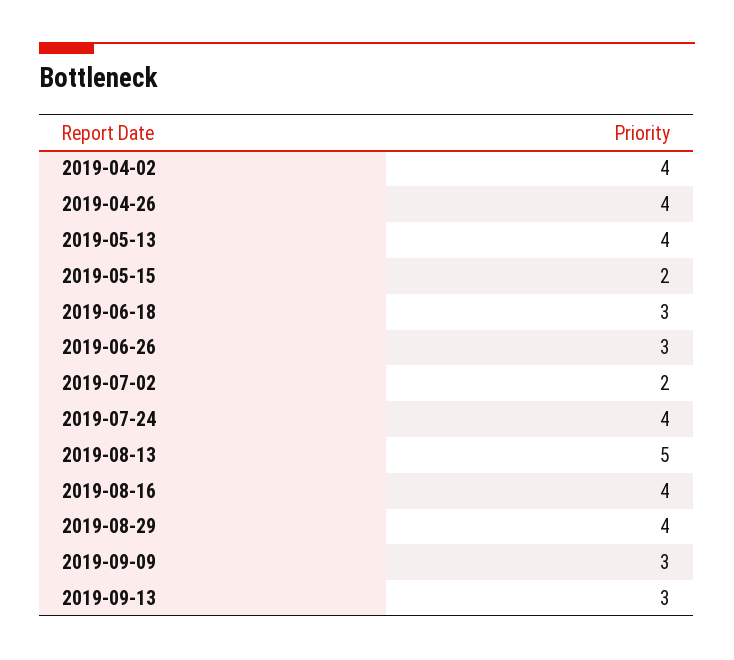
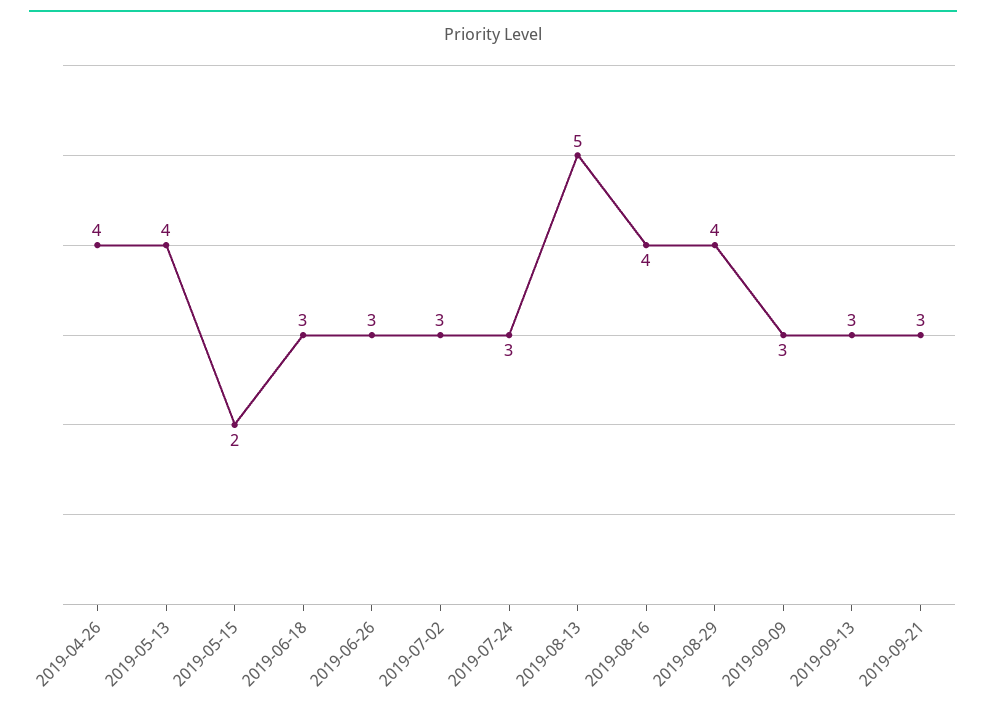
2019-04-02: 4 -> none
2019-07-02: 2 -> 3
2019-07-24: 4 -> 3
2019-09-21: none -> 3

